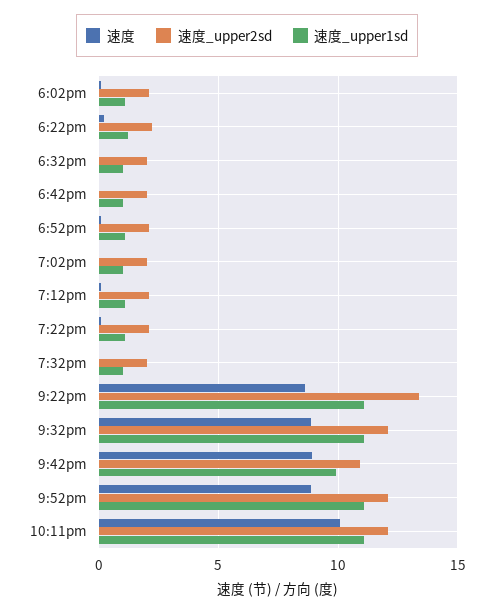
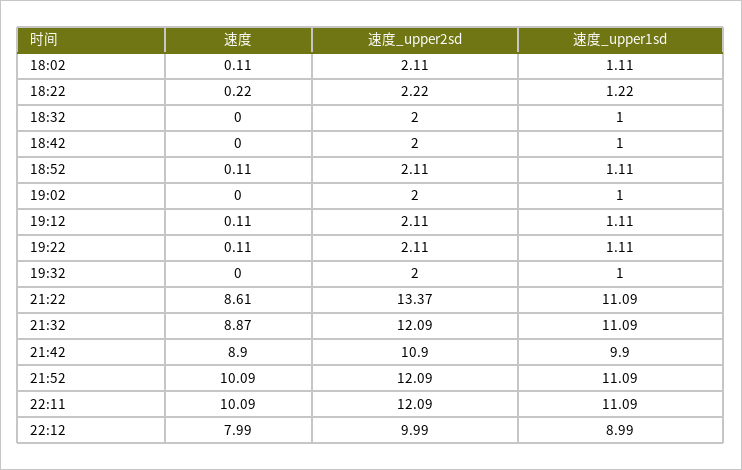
速度, 9:52pm: 9 -> 10.09
速度, 22:12: none -> 7.99
速度_upper2sd, 22:12: none -> 9.99
速度_upper1sd, 22:12: none -> 8.99

